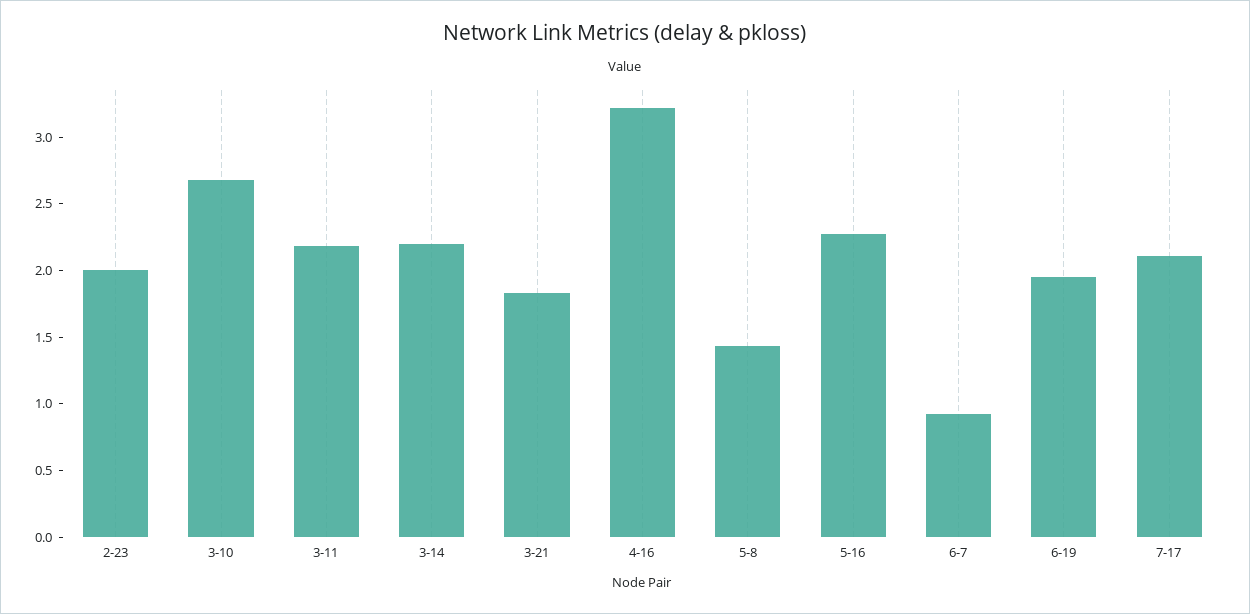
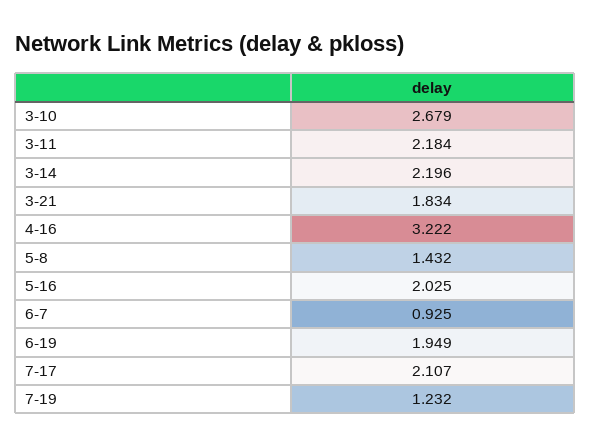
2-23: 2 -> none
5-16: 2.3 -> 2.025
7-19: none -> 1.232

